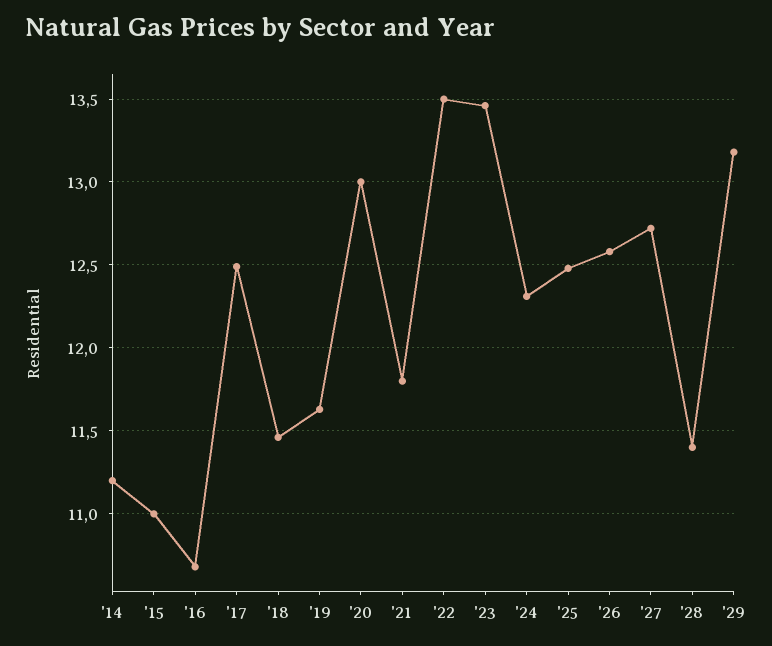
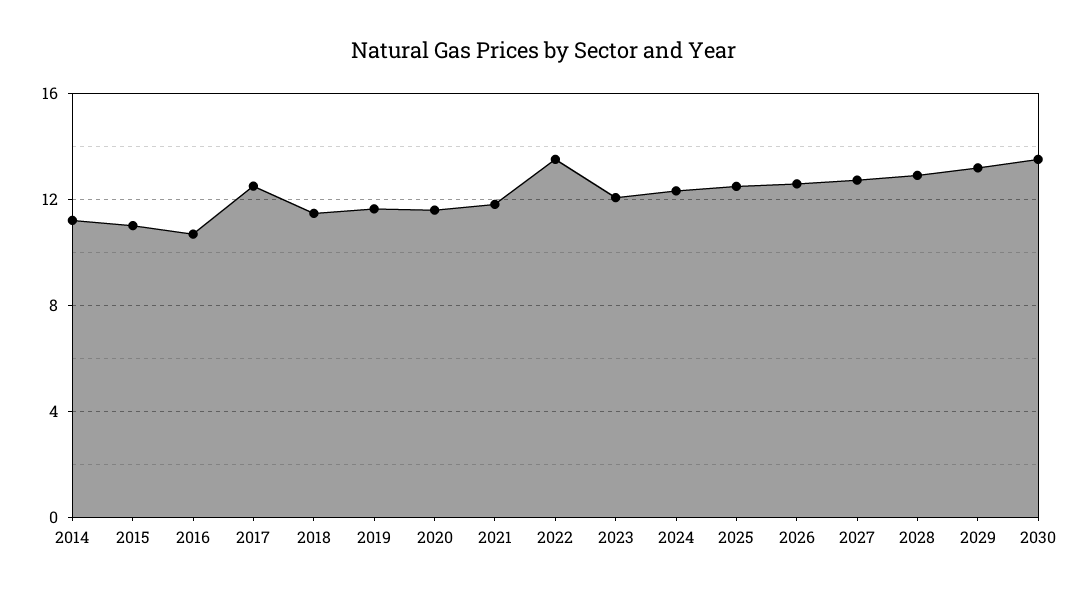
'20: 13 -> 11.5
'23: 13.45 -> 12
'28: 11.4 -> 13
2030: none -> 13.5

